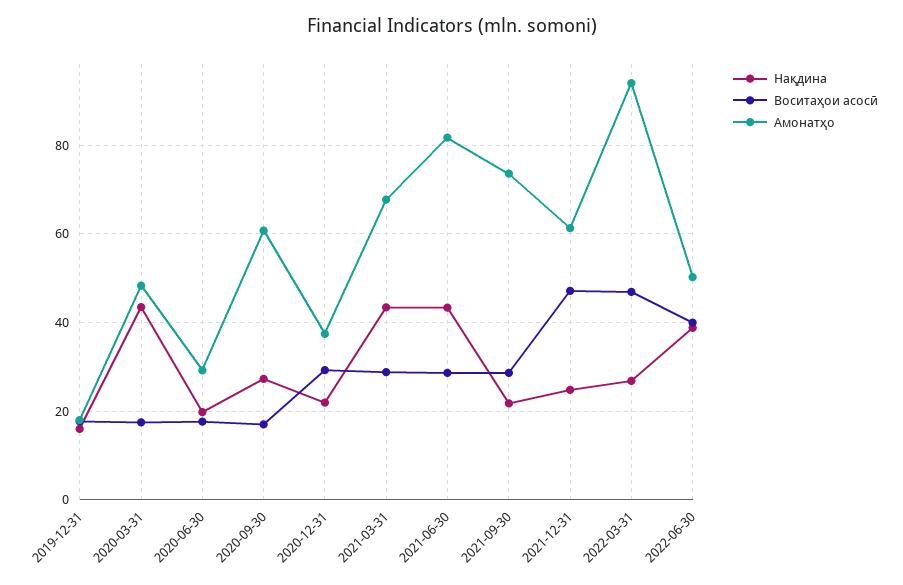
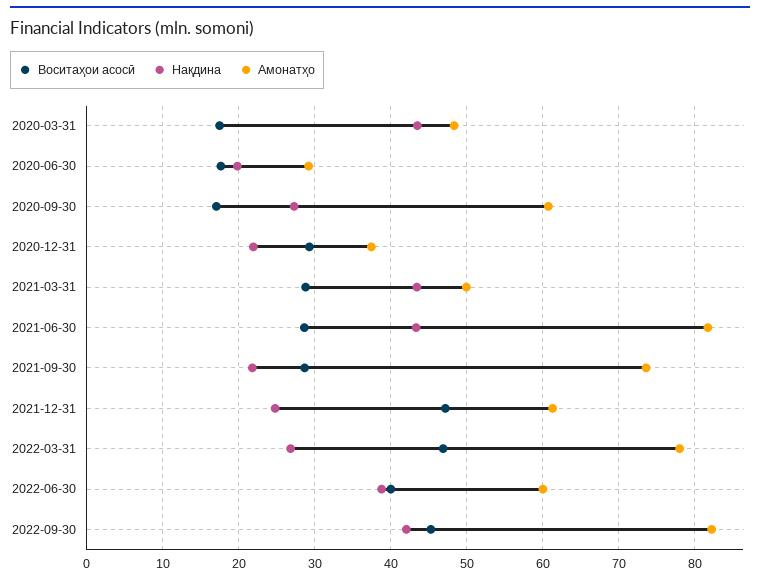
Нақдина, 2019-12-31: 16 -> none
Воситаҳои асосӣ, 2019-12-31: 18 -> none
Амонатҳо, 2019-12-31: 18 -> none
Амонатҳо, 2021-03-31: 68 -> 50
Амонатҳо, 2022-03-31: 94 -> 78
Амонатҳо, 2022-06-30: 50 -> 60
Воситаҳои асосӣ, 2022-09-30: none -> 45
Нақдина, 2022-09-30: none -> 42
Амонатҳо, 2022-09-30: none -> 82

